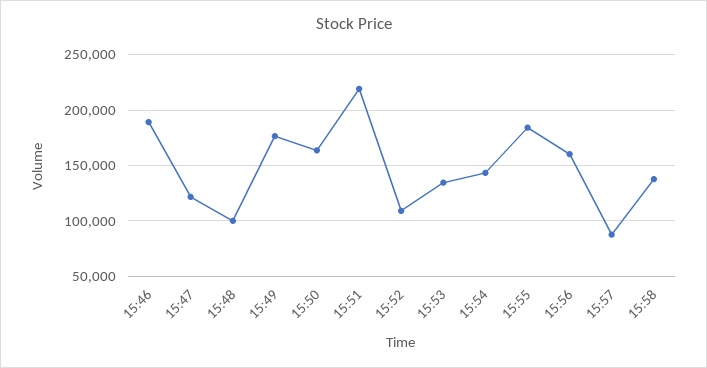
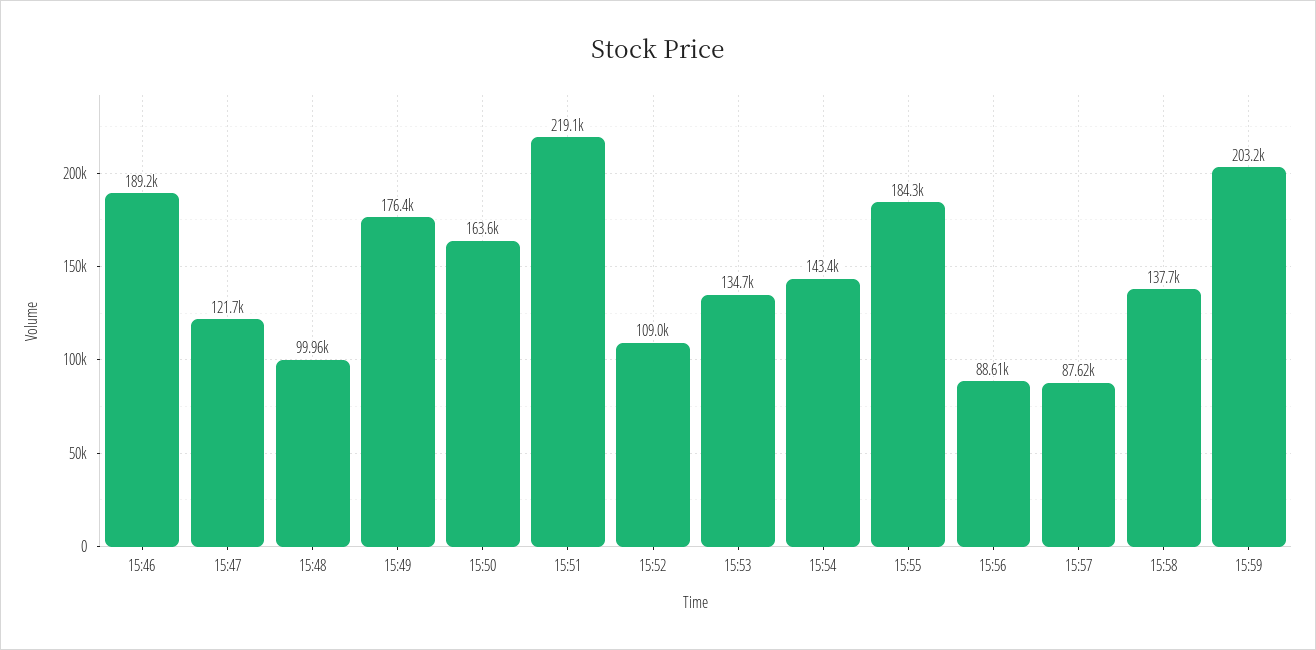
15:56: 160000 -> 88610
15:59: none -> 203200

